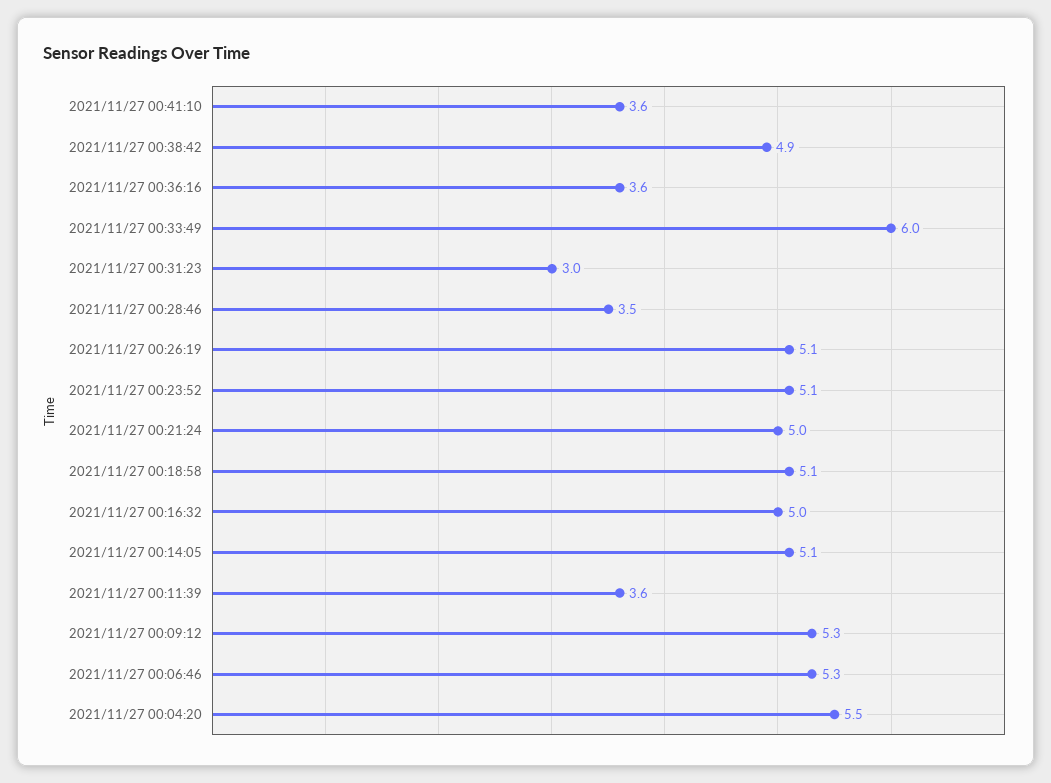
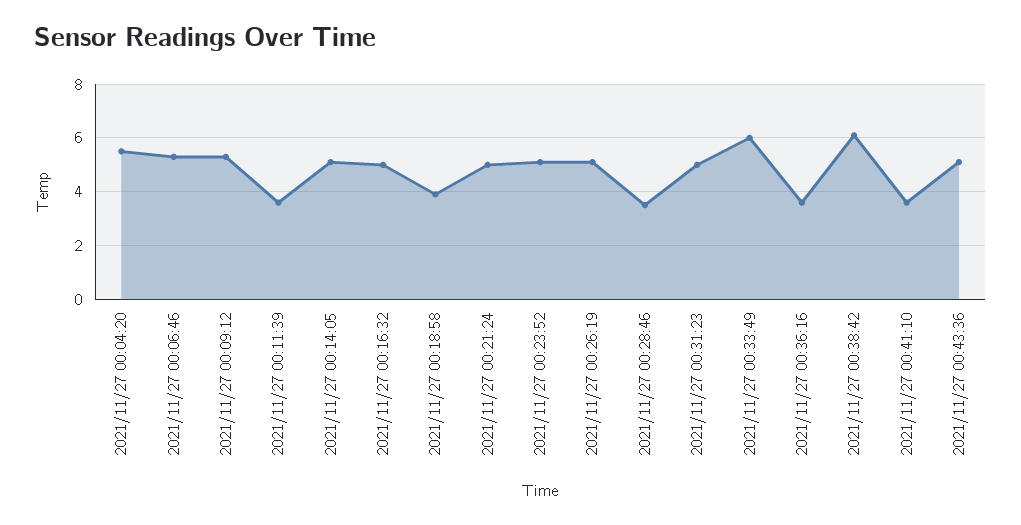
2021/11/27 00:38:42: 4.9 -> 6
2021/11/27 00:31:23: 3 -> 5
2021/11/27 00:18:58: 5.1 -> 4
2021/11/27 00:43:36: none -> 5

